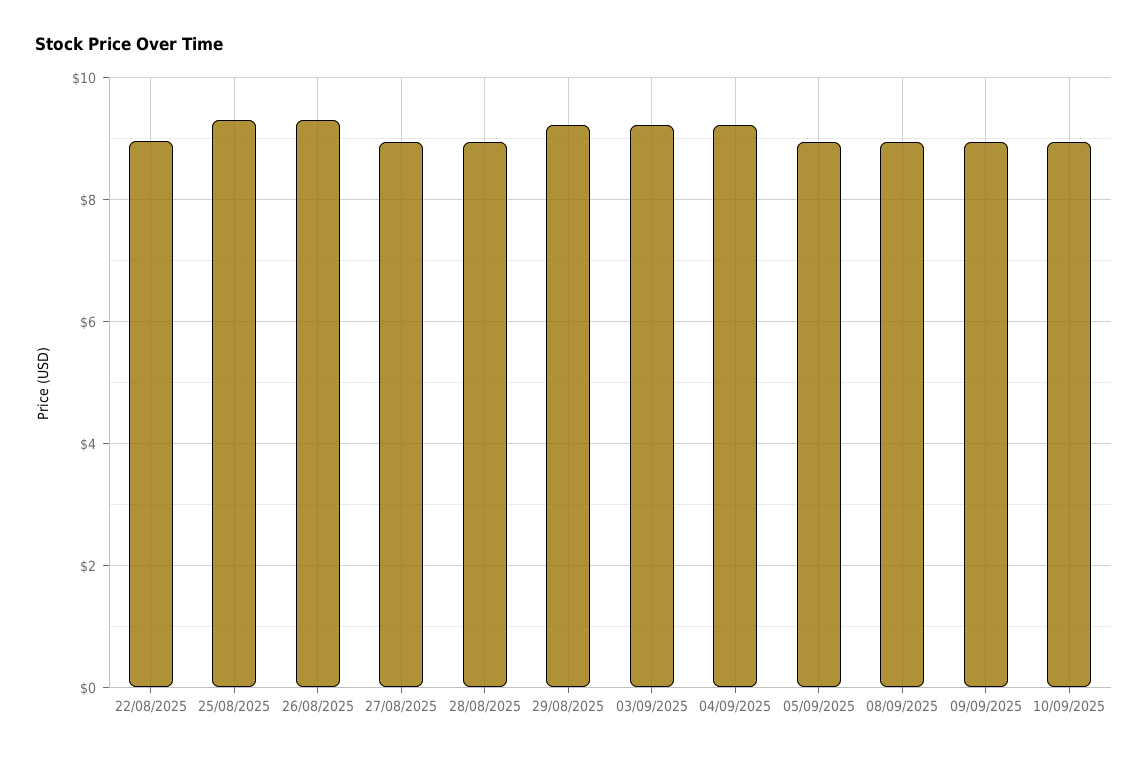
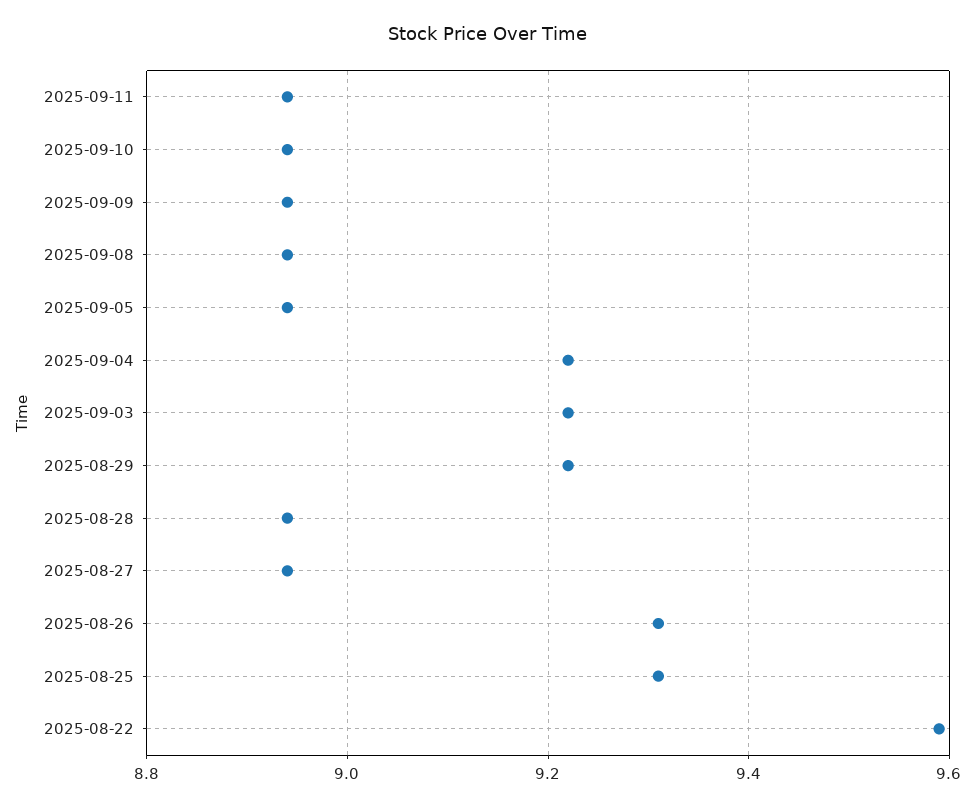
22/08/2025: 9 -> 9.6
2025-09-11: none -> 8.95

